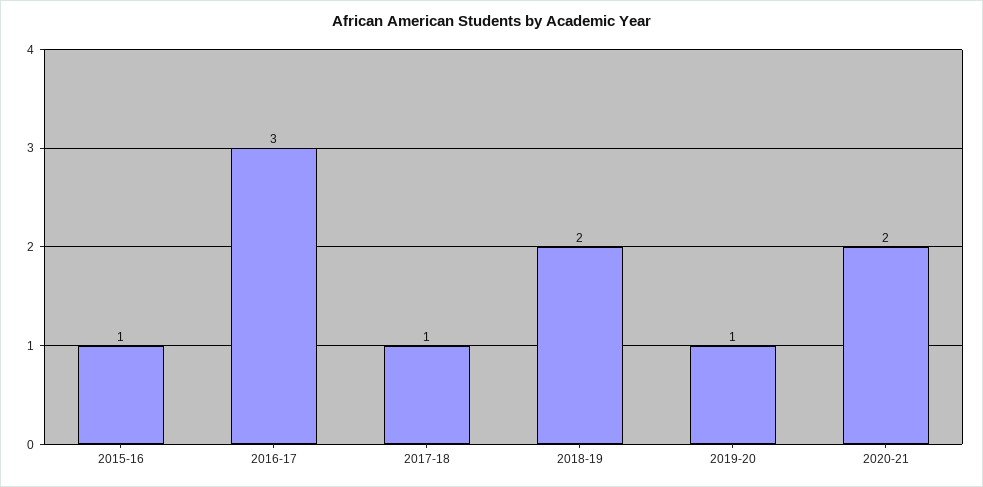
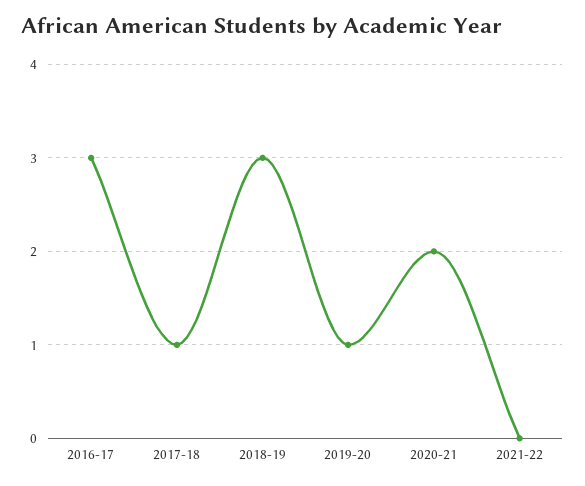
2015-16: 1 -> none
2018-19: 2 -> 3
2021-22: none -> 0

